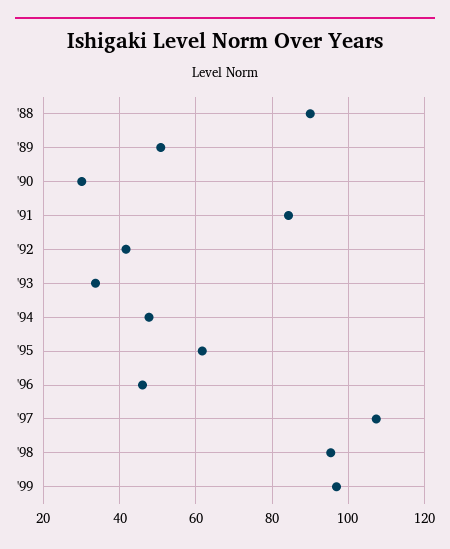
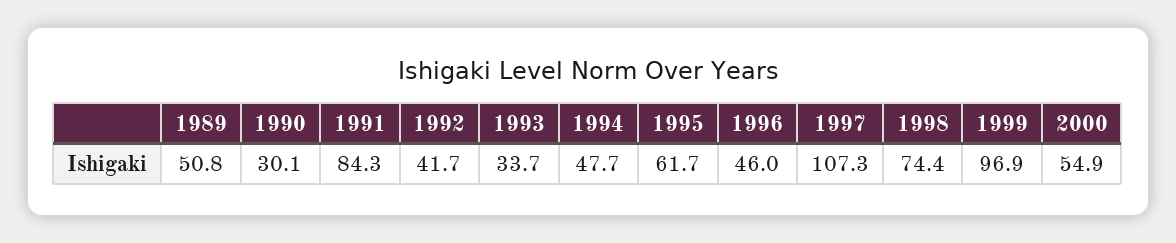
'88: 90 -> none
'98: 96 -> 74.4
2000: none -> 54.9

